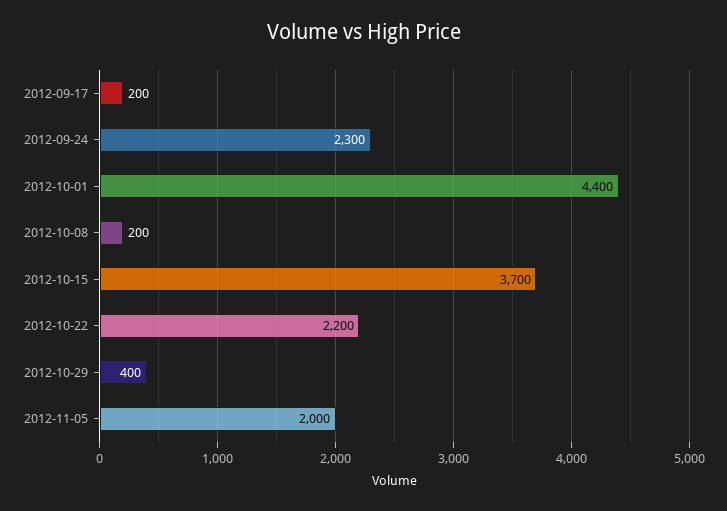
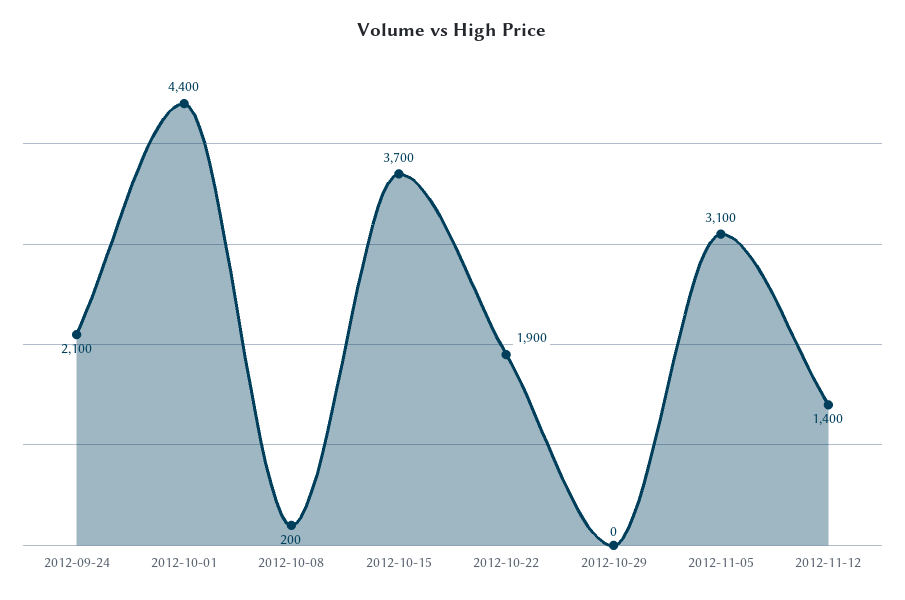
2012-09-17: 200 -> none
2012-09-24: 2300 -> 2100
2012-10-22: 2200 -> 1900
2012-10-29: 400 -> 0
2012-11-05: 2000 -> 3100
2012-11-12: none -> 1400

